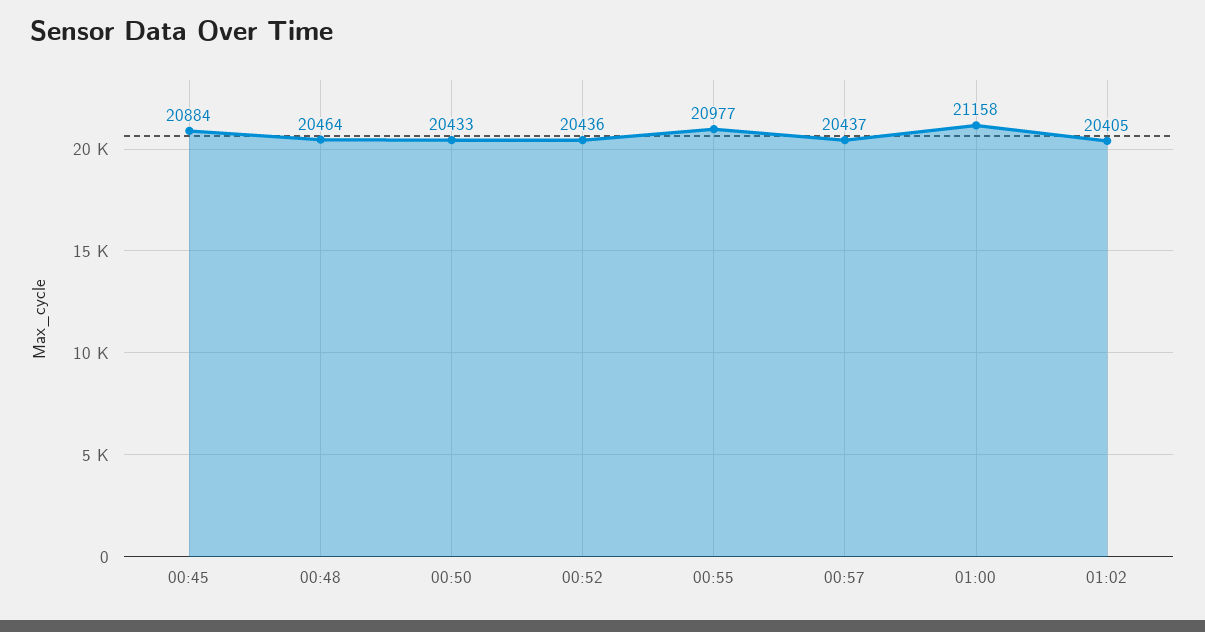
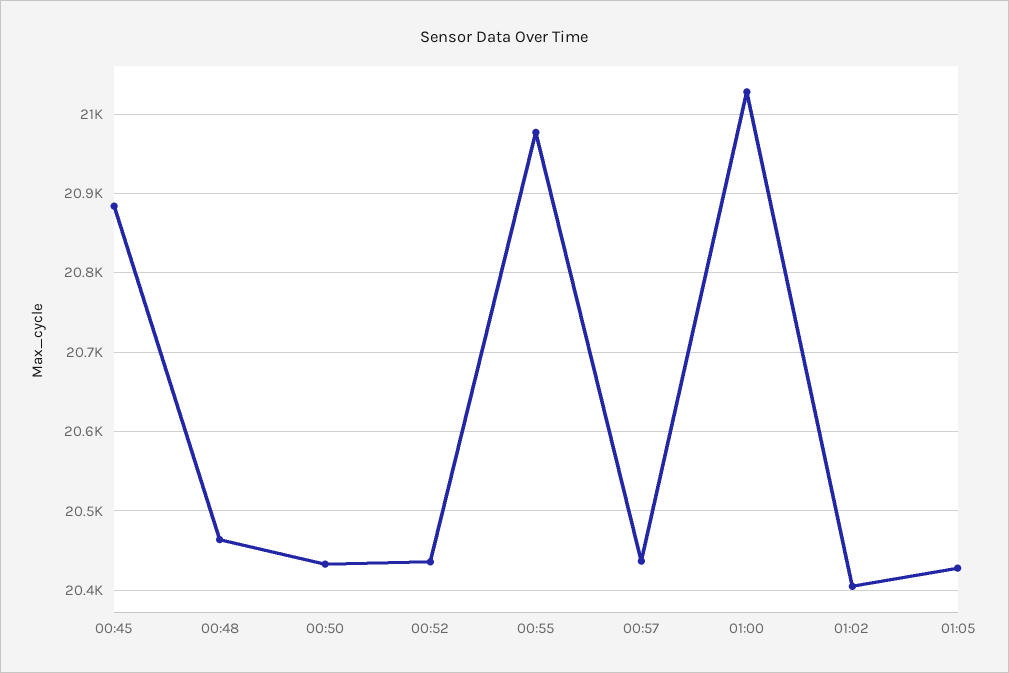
01:00: 21158 -> 21030
01:05: none -> 20430

